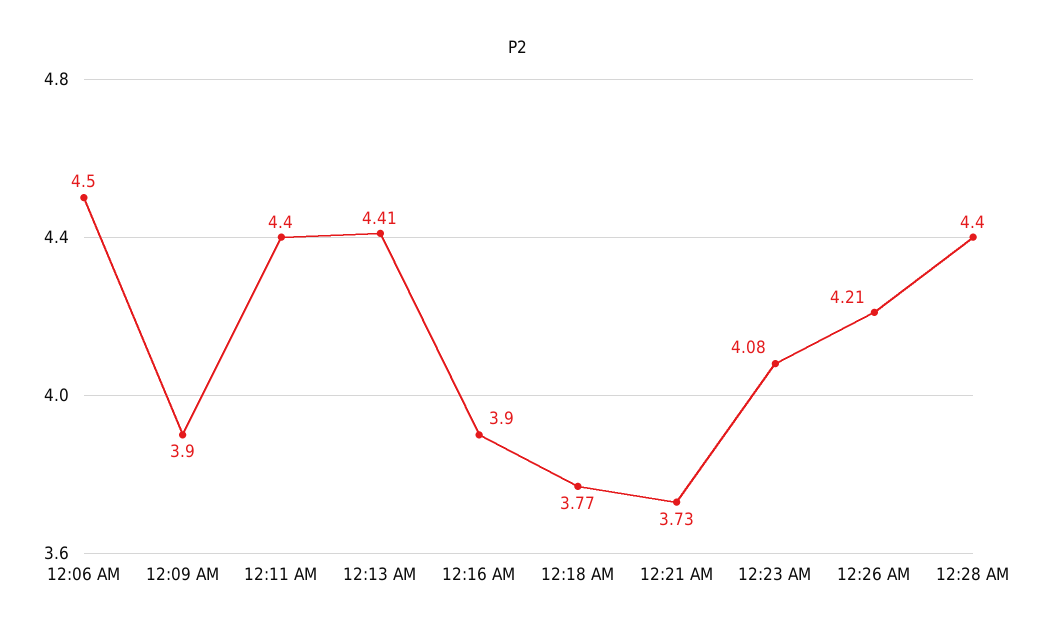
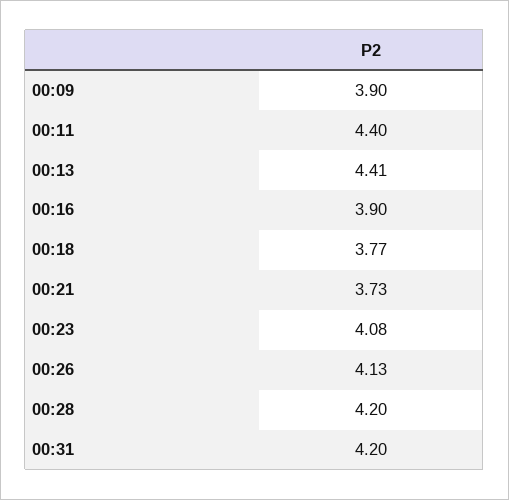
12:06 AM: 4.5 -> none
12:26 AM: 4.21 -> 4.13
12:28 AM: 4.4 -> 4.2
00:31: none -> 4.2

